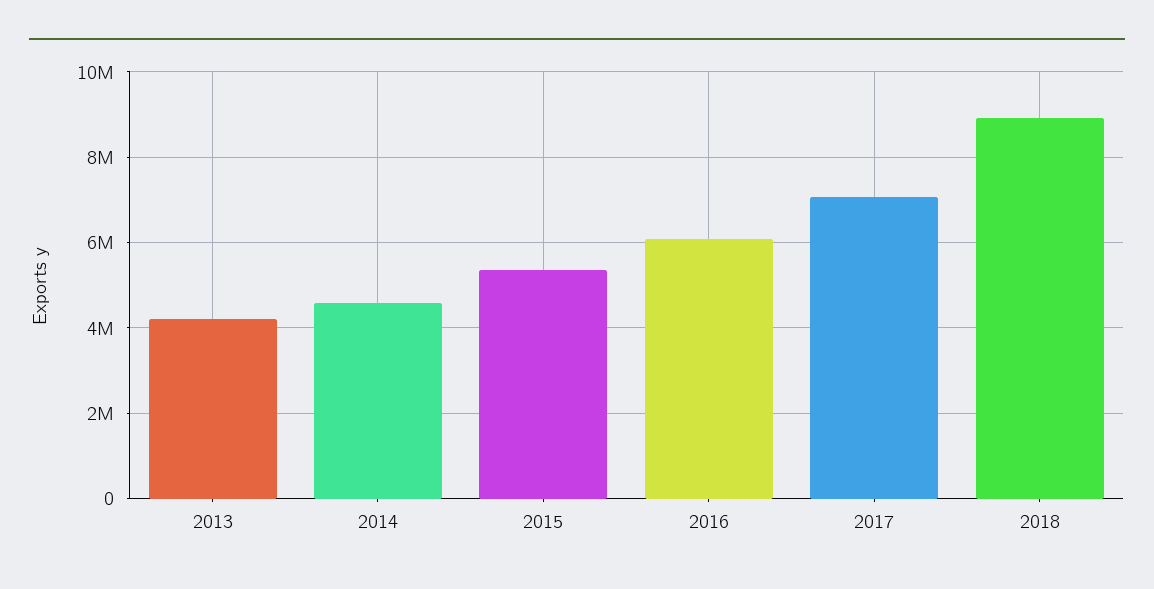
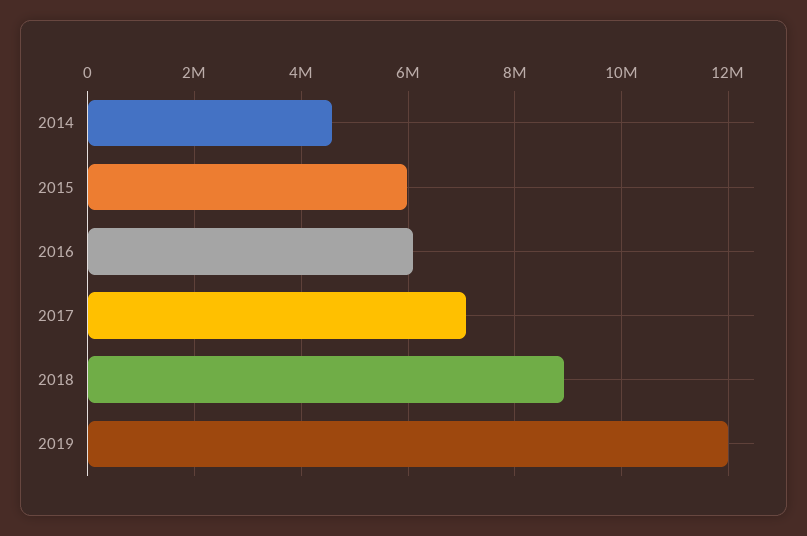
2013: 4200000 -> none
2015: 5400000 -> 6000000
2019: none -> 12000000

